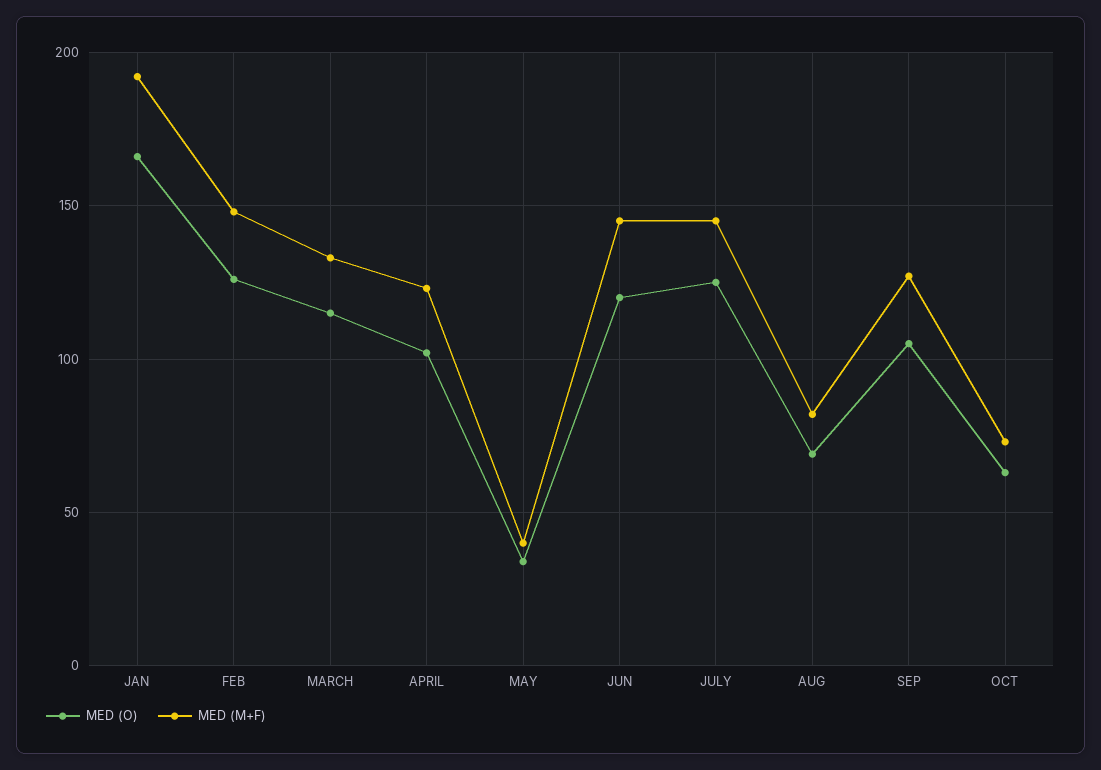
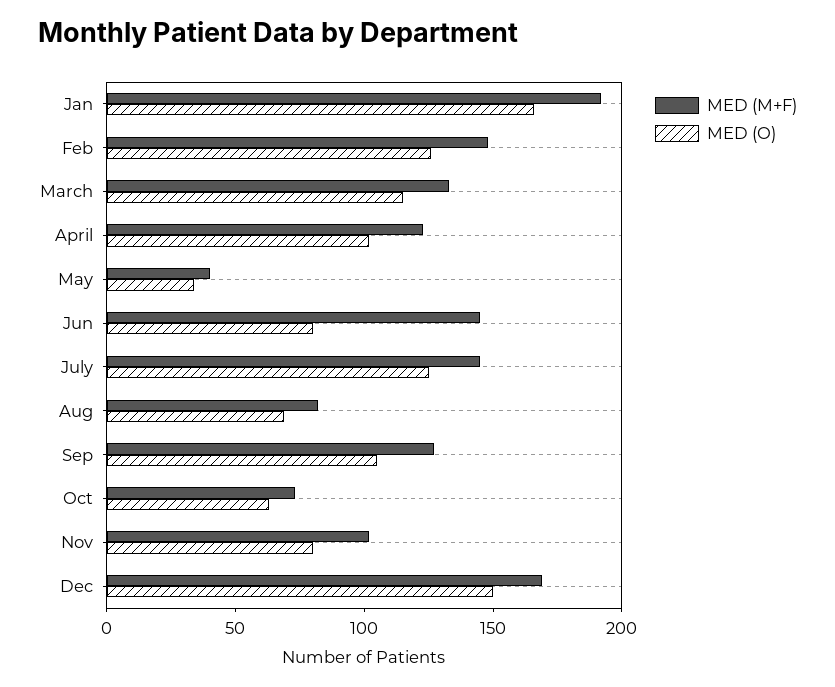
MED (O), JUN: 120 -> 80
MED (M+F), Nov: none -> 100
MED (O), Nov: none -> 80
MED (M+F), Dec: none -> 170
MED (O), Dec: none -> 150

